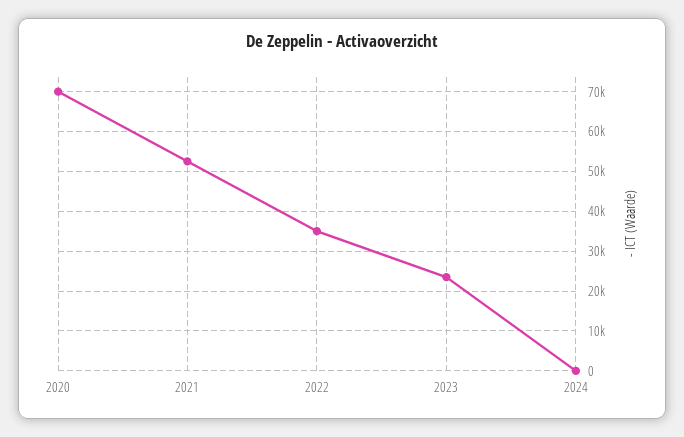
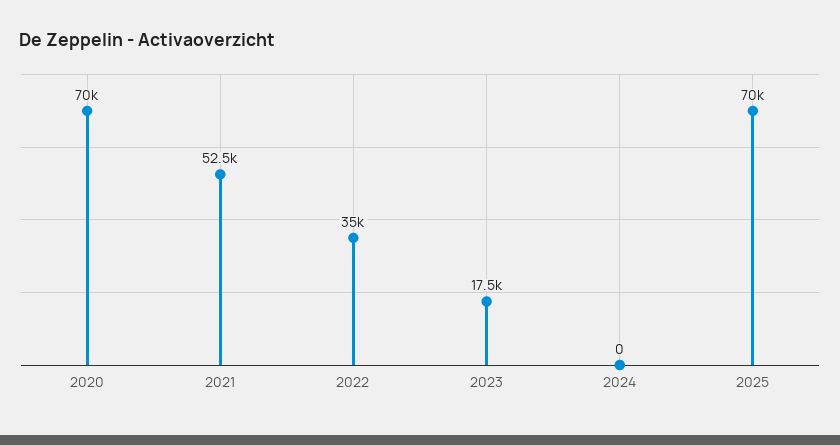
2023: 24000 -> 17500
2025: none -> 70000

